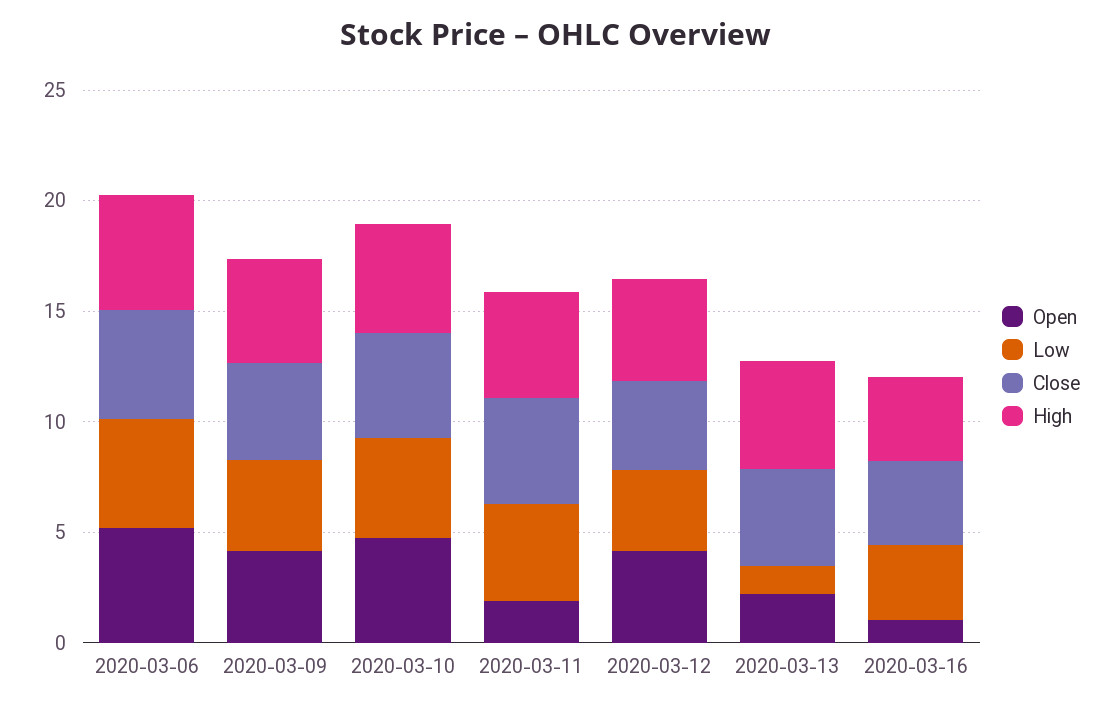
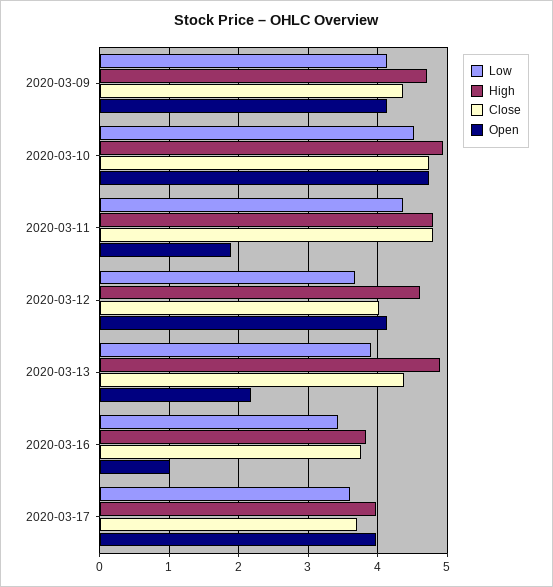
Open, 2020-03-06: 5 -> none
Low, 2020-03-06: 5 -> none
Close, 2020-03-06: 5 -> none
High, 2020-03-06: 5 -> none
Low, 2020-03-13: 1 -> 3.9
Low, 2020-03-17: none -> 3.6
High, 2020-03-17: none -> 4
Close, 2020-03-17: none -> 3.7
Open, 2020-03-17: none -> 4

